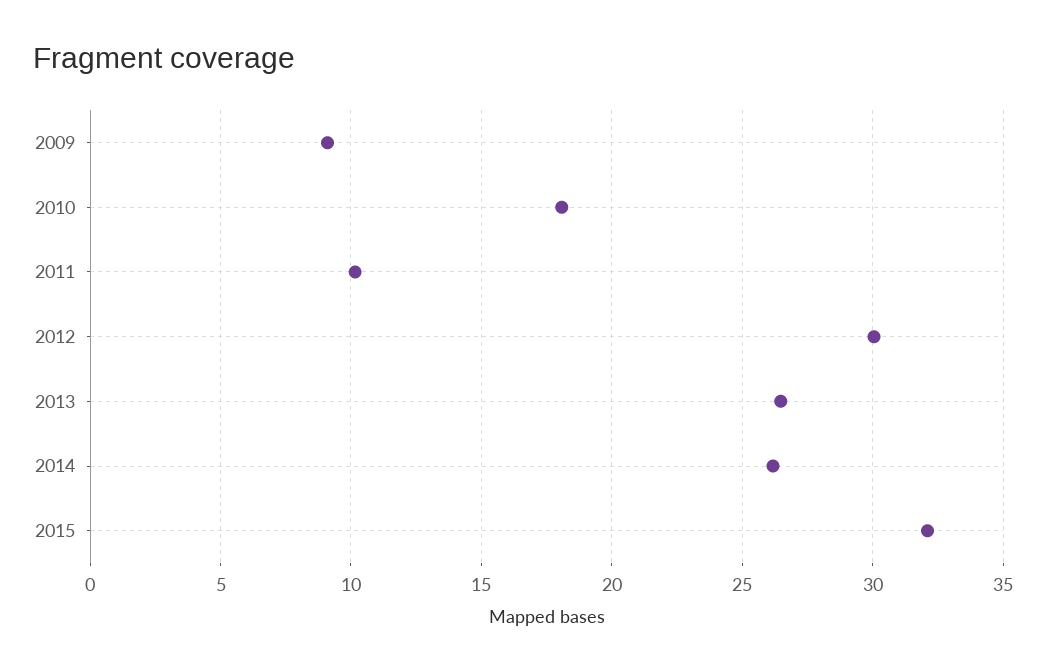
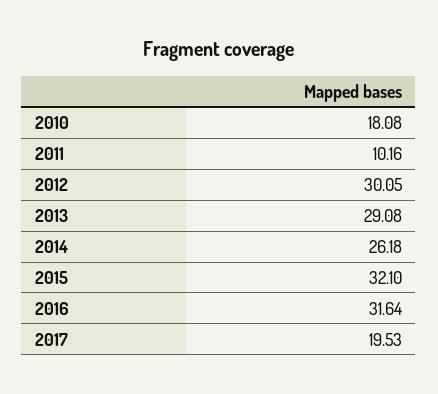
2009: 9 -> none
2013: 26.5 -> 29.08
2016: none -> 31.64
2017: none -> 19.53

